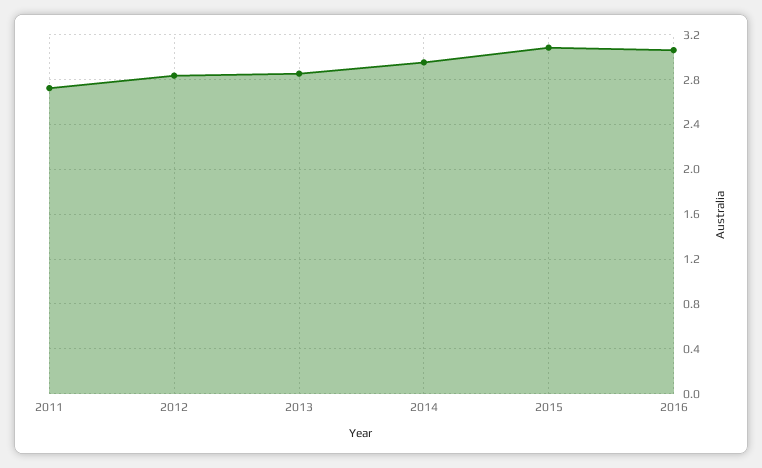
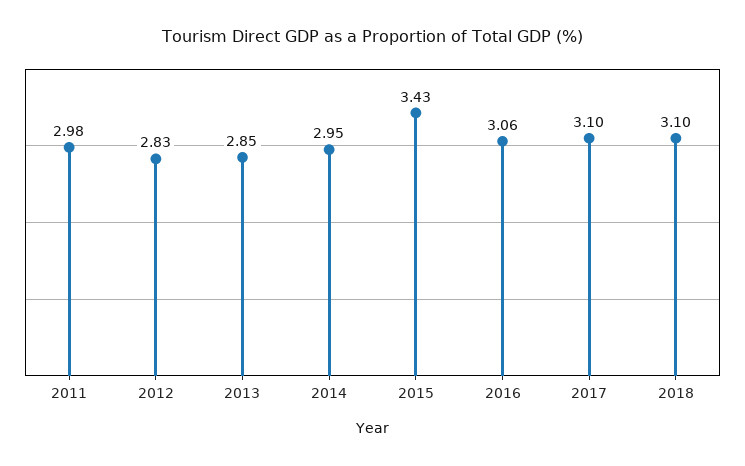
2011: 2.7 -> 2.98
2015: 3.1 -> 3.43
2017: none -> 3.1
2018: none -> 3.1

